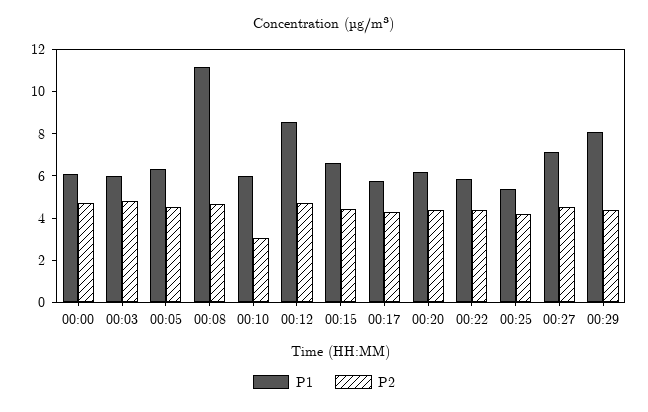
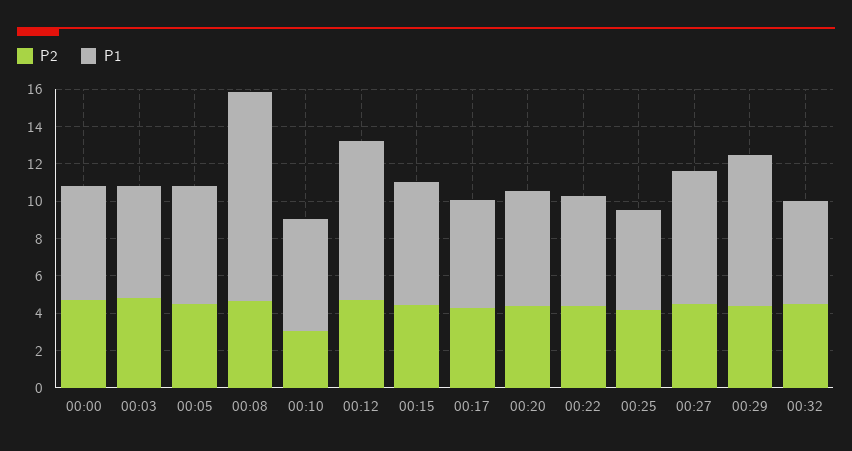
P2, 00:32: none -> 4.5
P1, 00:32: none -> 5.5

